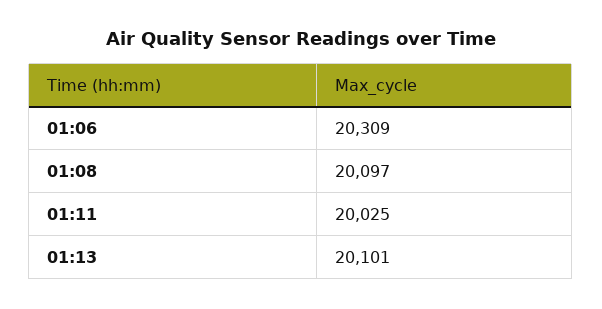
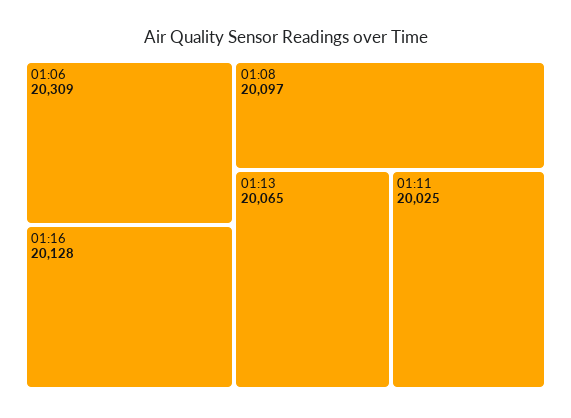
01:13: 20101 -> 20065
01:16: none -> 20128

